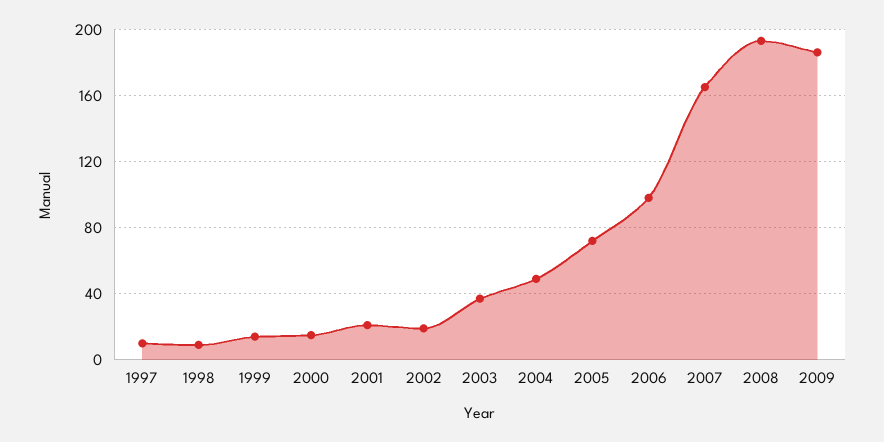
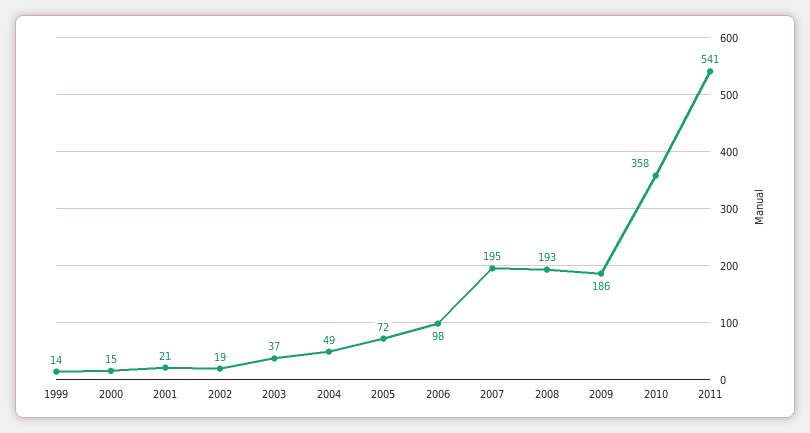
1997: 10 -> none
1998: 10 -> none
2007: 165 -> 195
2010: none -> 358
2011: none -> 541

